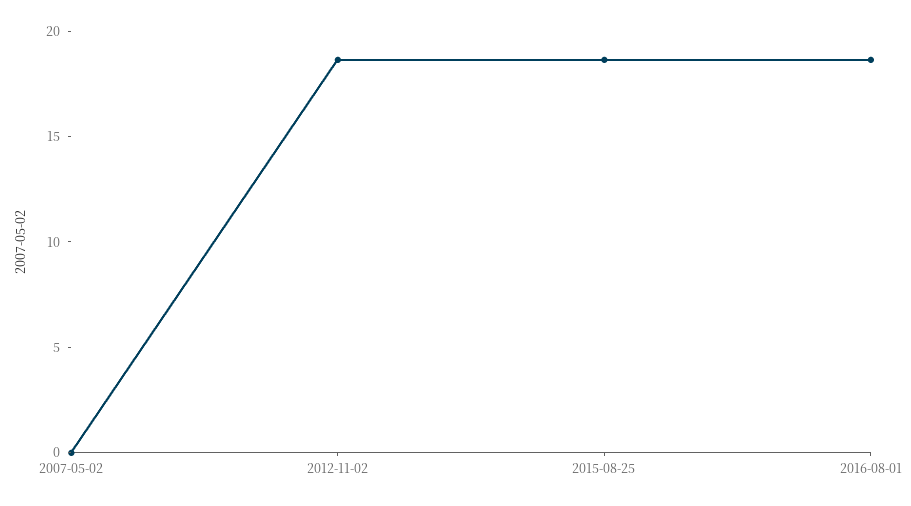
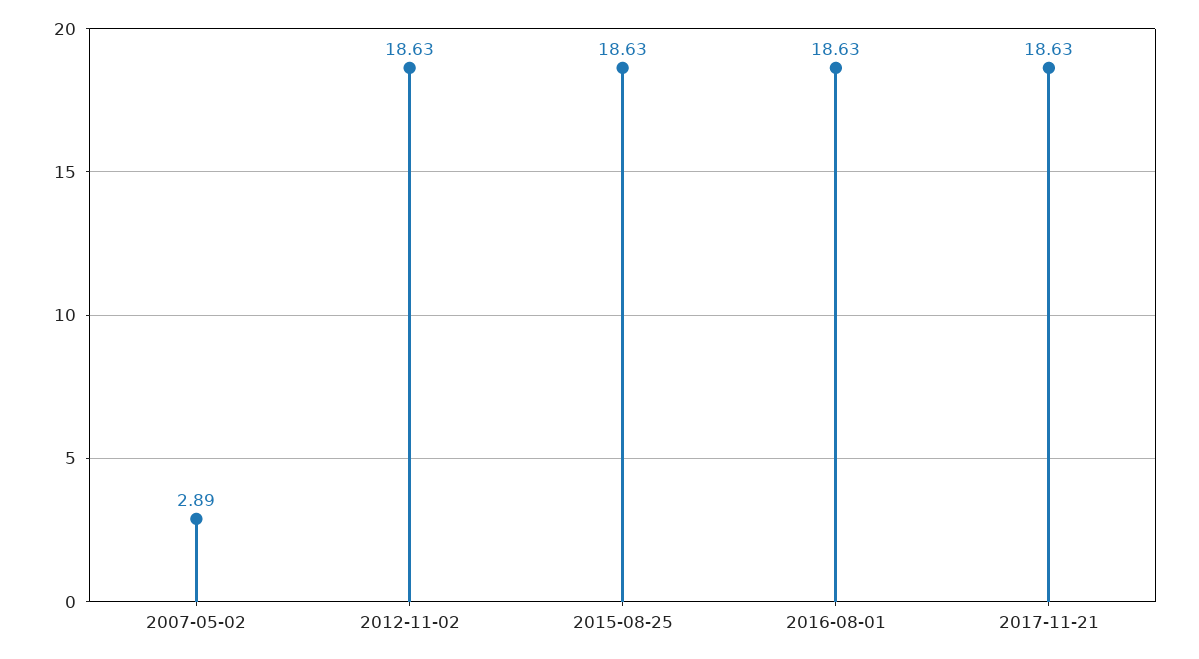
2007-05-02: 0 -> 2.89
2017-11-21: none -> 18.63

